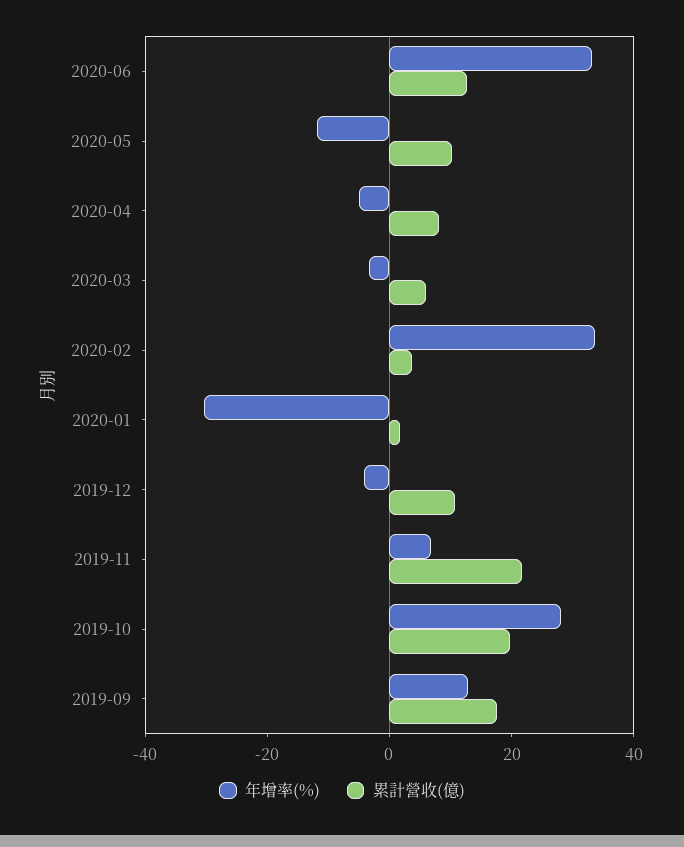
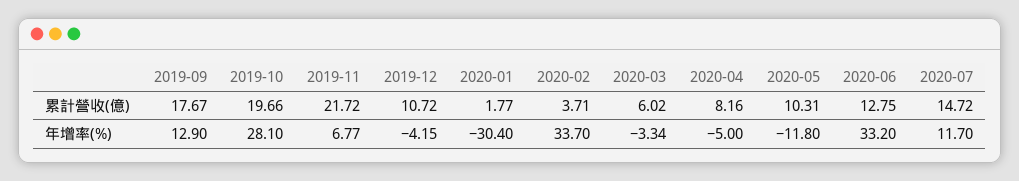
累計營收(億), 2020-07: none -> 14.72
年增率(%), 2020-07: none -> 11.7

